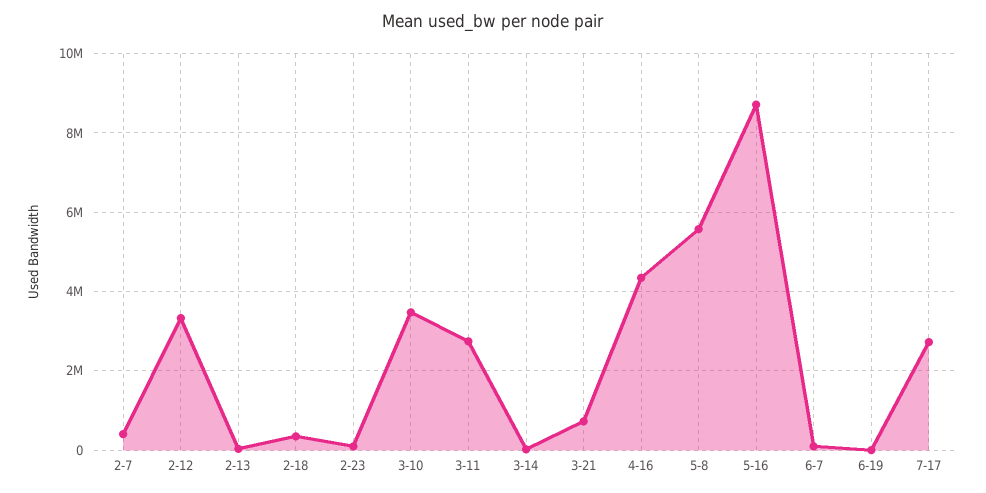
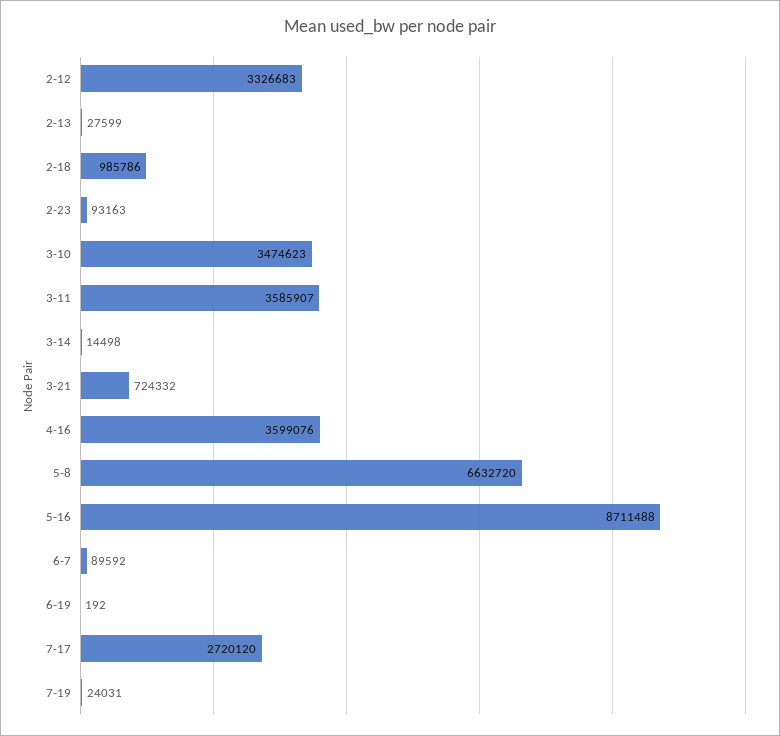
2-7: 400000 -> none
2-18: 400000 -> 985786
3-11: 2800000 -> 3585907
4-16: 4400000 -> 3599076
5-8: 5600000 -> 6632720
7-19: none -> 24031

